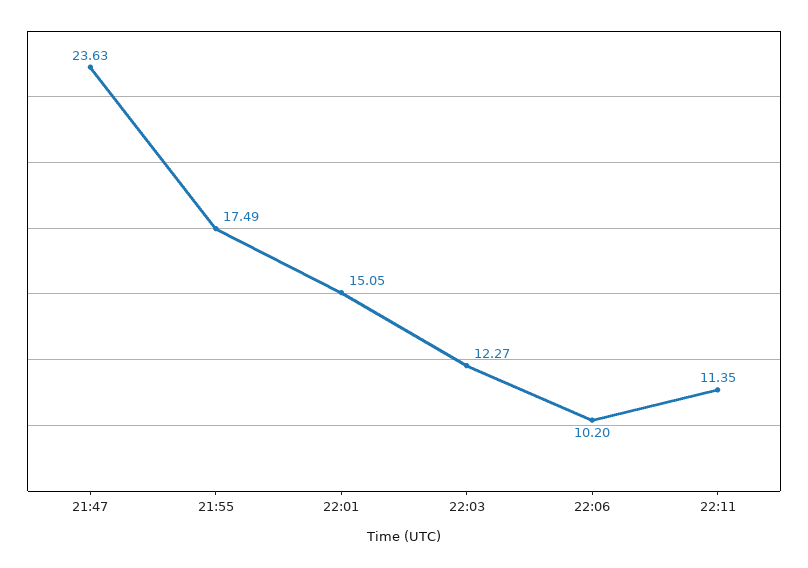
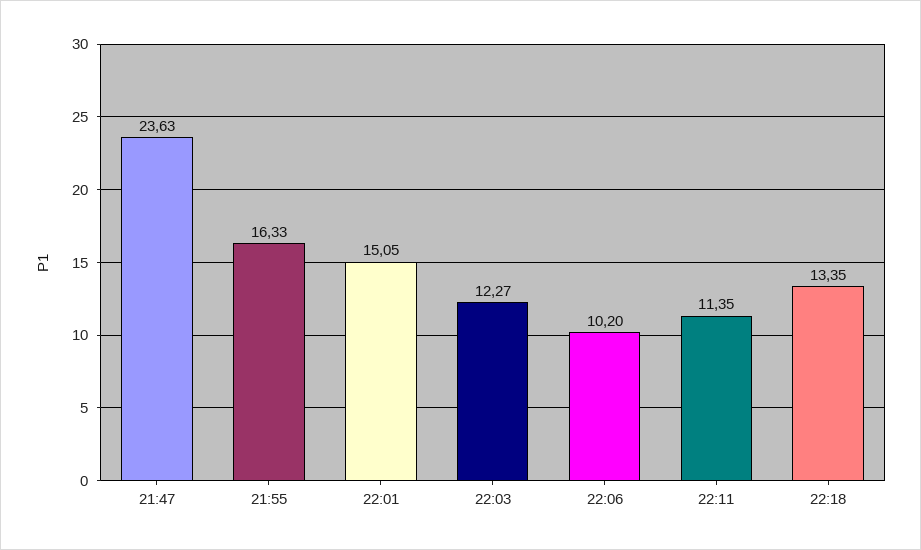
21:55: 17.49 -> 16.33
22:18: none -> 13.35

